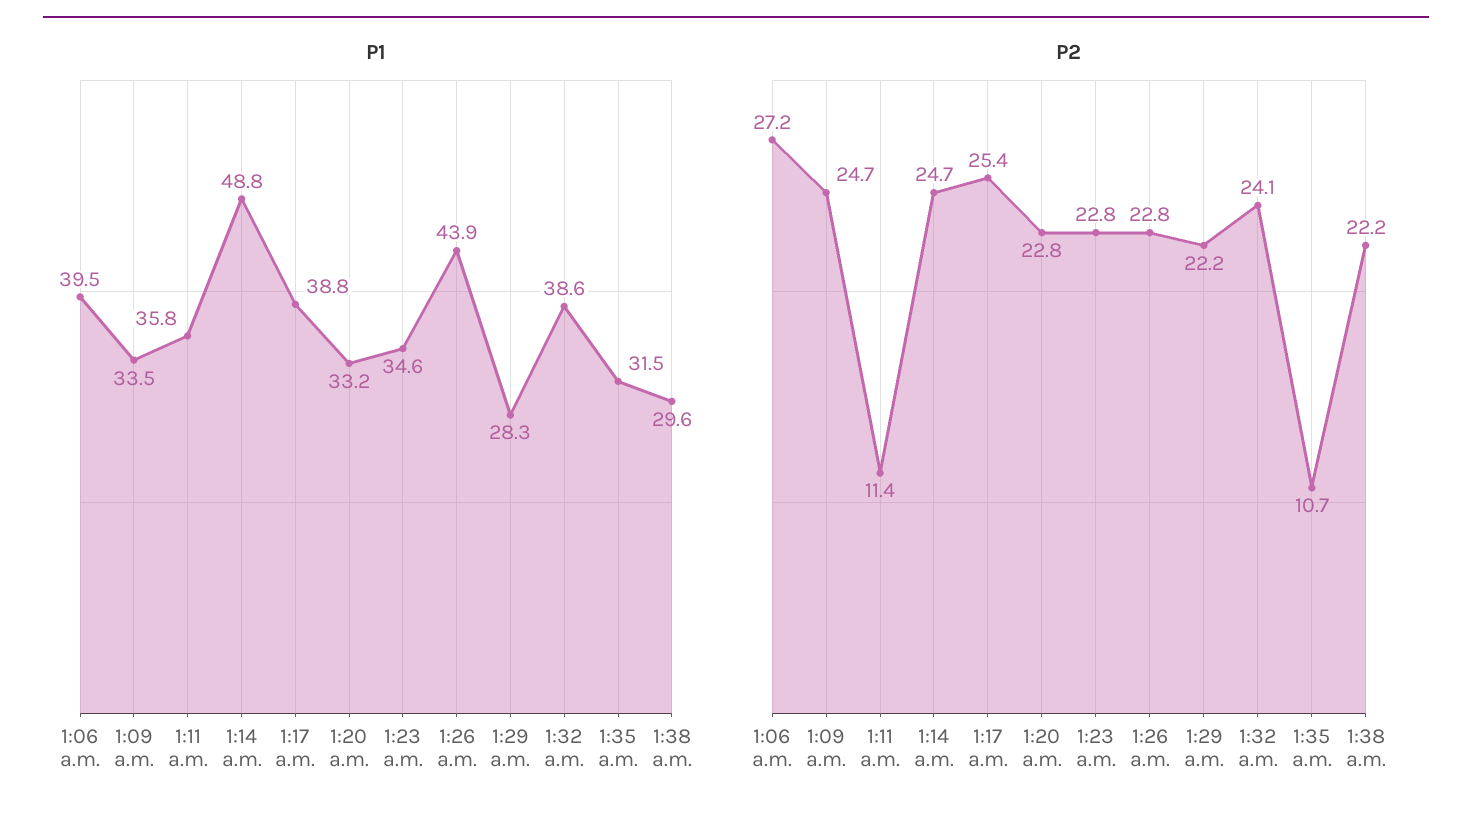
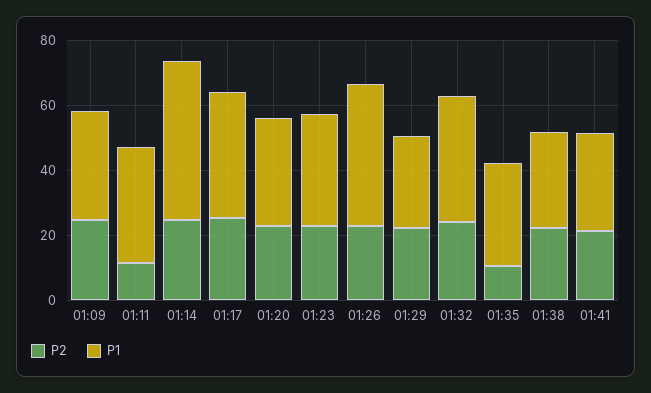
P1, 1:06 a.m.: 39.5 -> none
P2, 1:06 a.m.: 27.2 -> none
P2, 01:41: none -> 20
P1, 01:41: none -> 30

